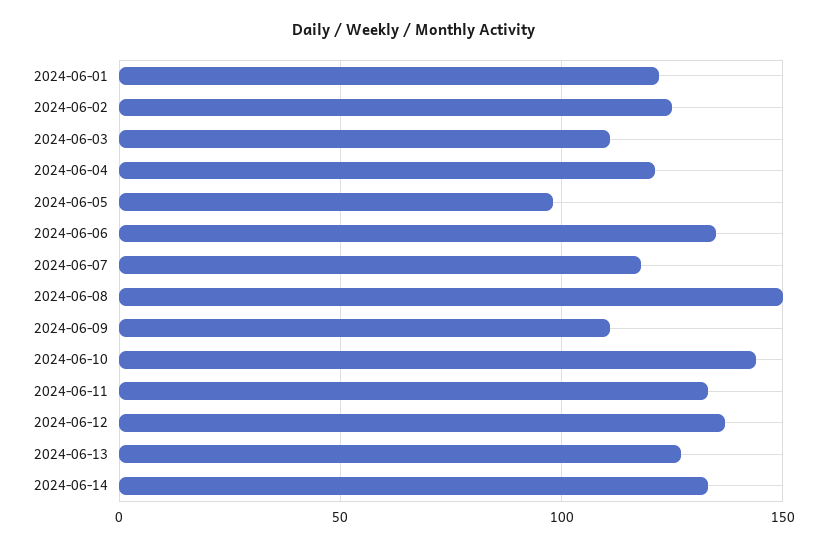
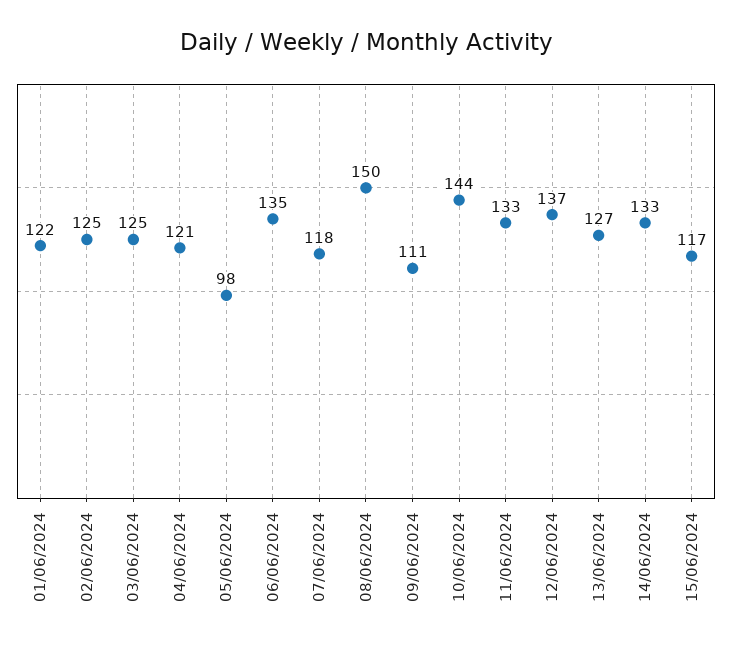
2024-06-03: 110 -> 125
15/06/2024: none -> 117

